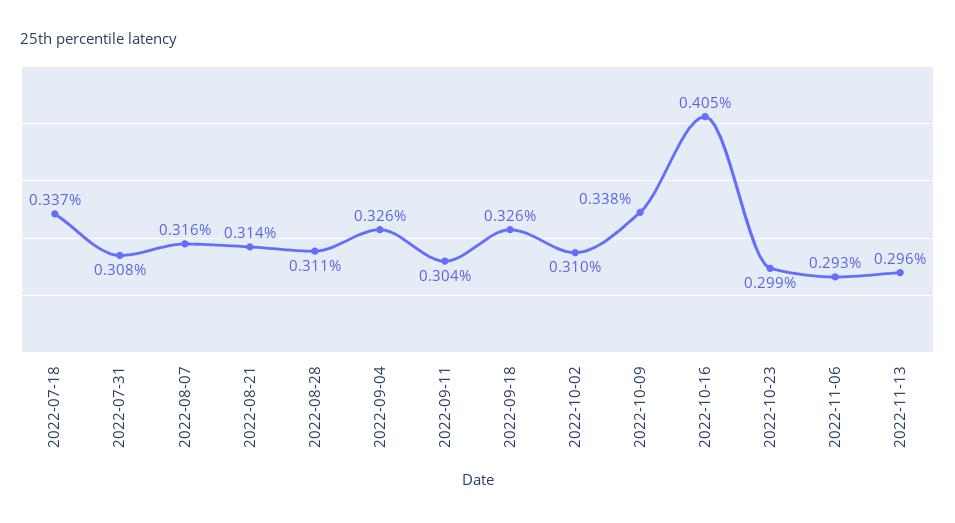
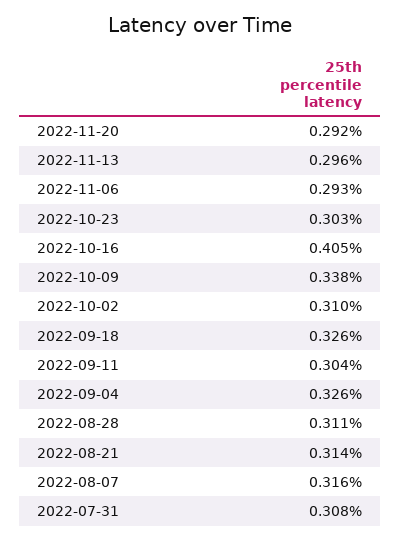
2022-07-18: 0.337 -> none
2022-10-23: 0.299 -> 0.303
2022-11-20: none -> 0.292

